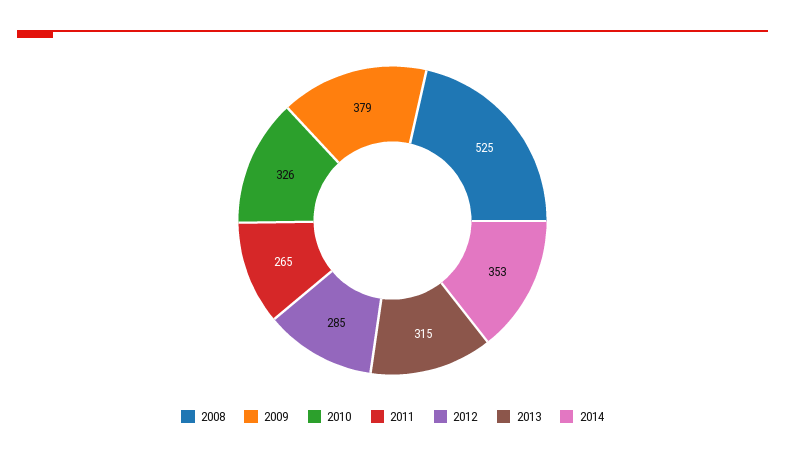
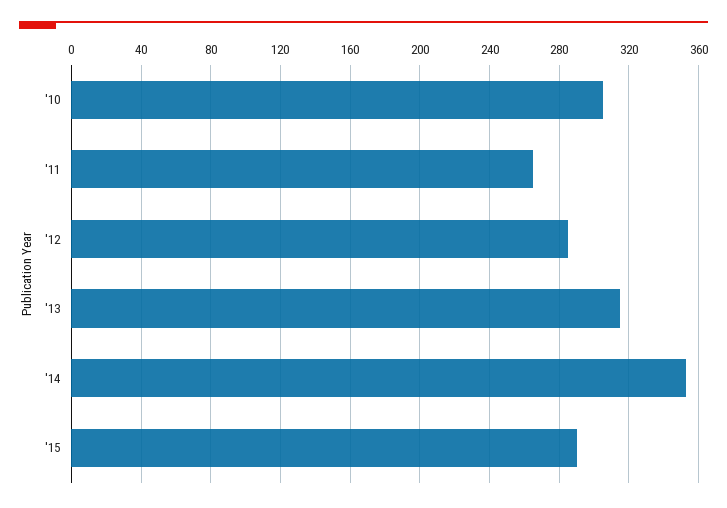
2008: 525 -> none
2009: 379 -> none
2010: 326 -> 305
'15: none -> 290

